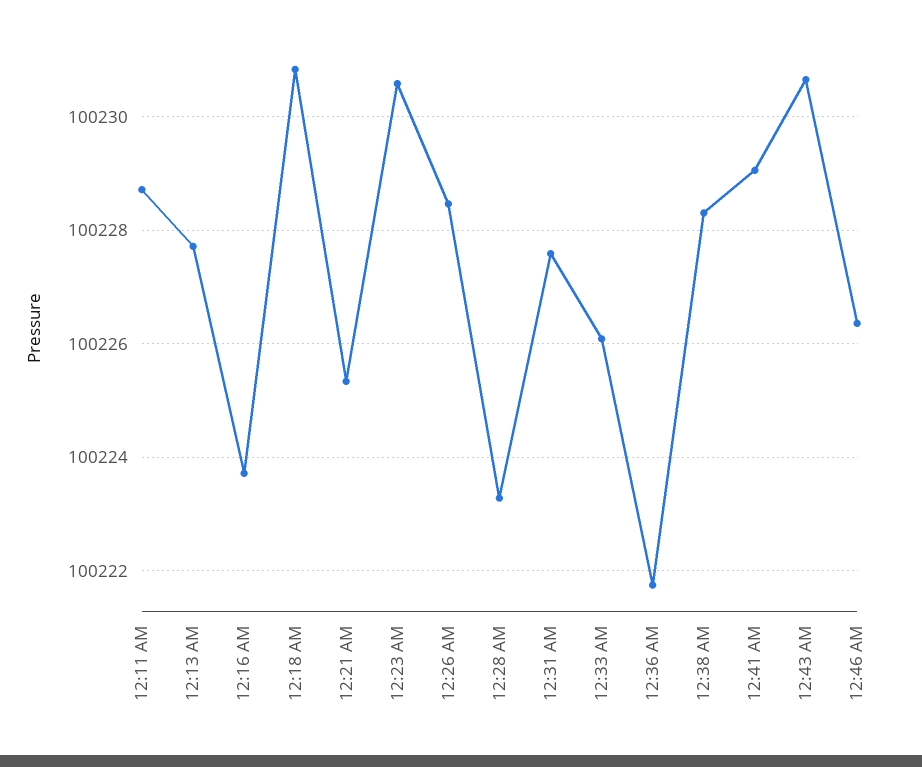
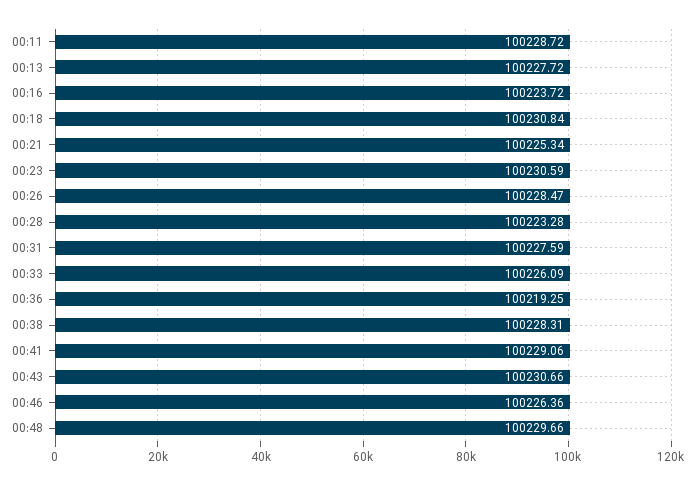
12:36 AM: 100221.8 -> 100219.25
00:48: none -> 100229.66

